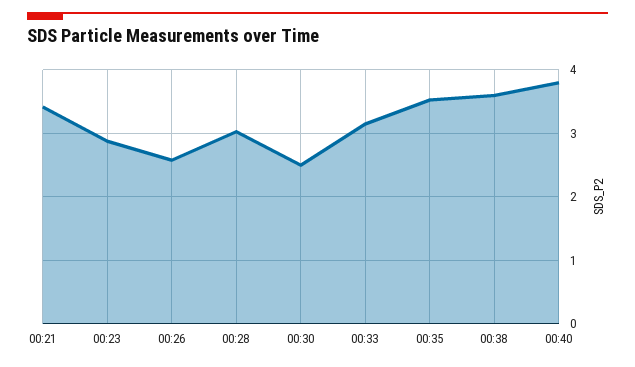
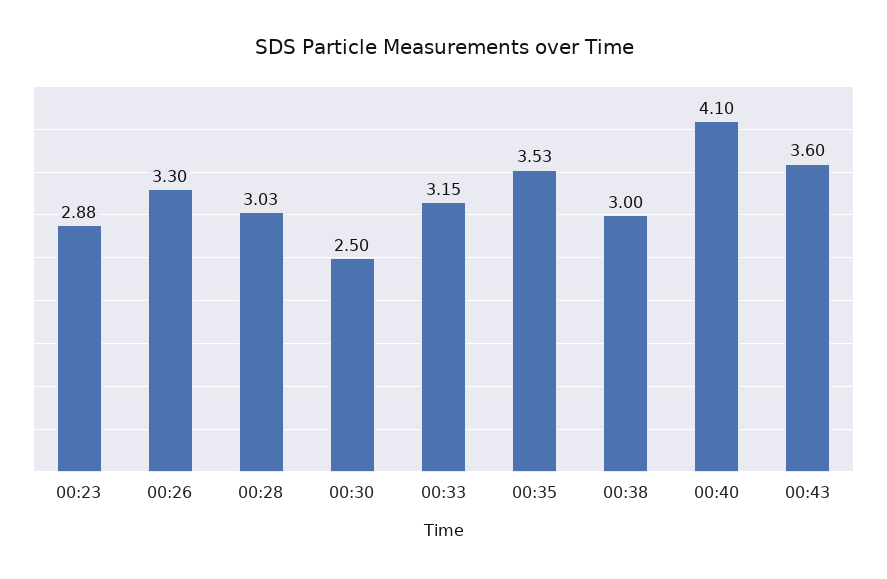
00:21: 3.4 -> none
00:26: 2.6 -> 3.3
00:38: 3.6 -> 3
00:40: 3.8 -> 4.1
00:43: none -> 3.6

